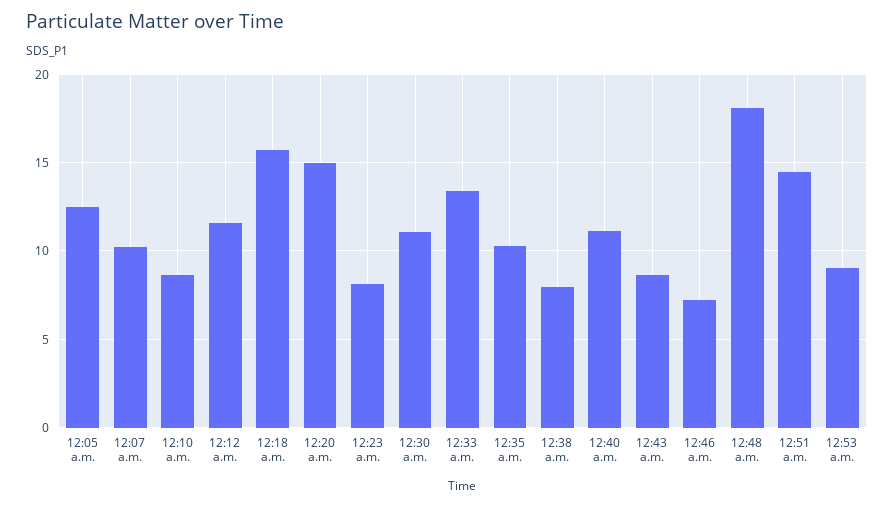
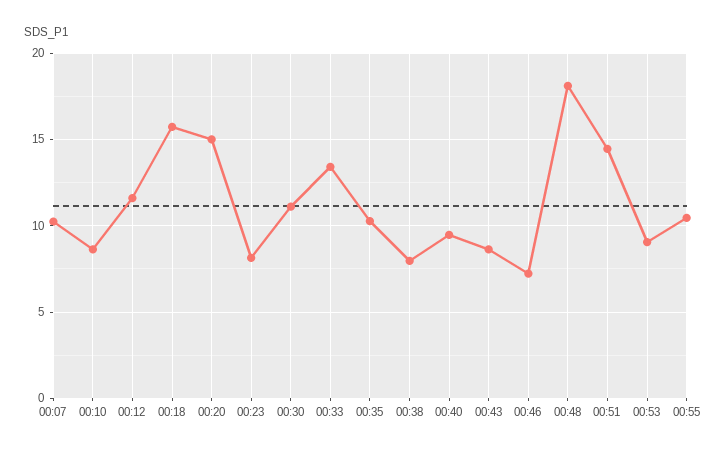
12:05 a.m.: 12.5 -> none
12:40 a.m.: 11 -> 9.5
00:55: none -> 10.5

